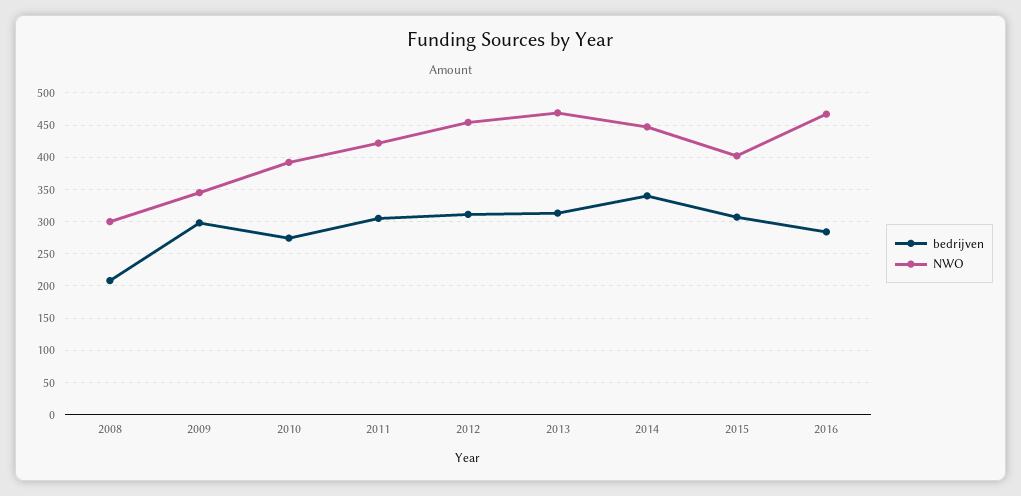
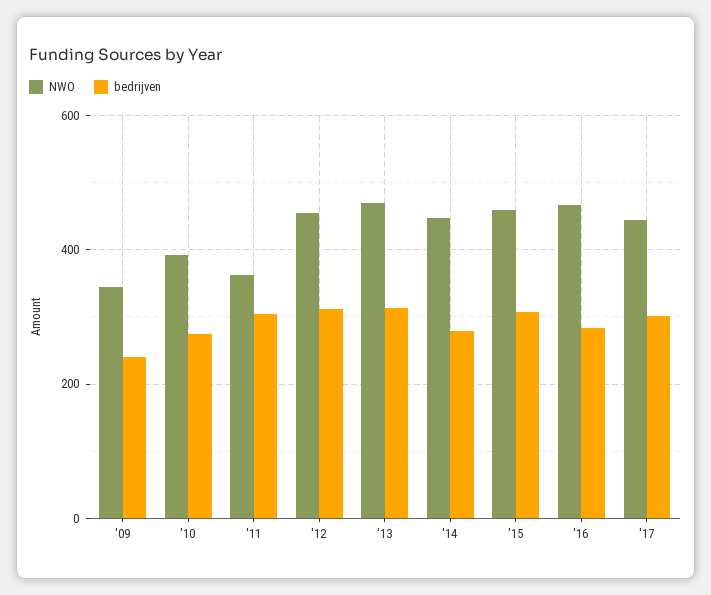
bedrijven, 2008: 210 -> none
NWO, 2008: 300 -> none
bedrijven, 2009: 300 -> 240
NWO, 2011: 420 -> 360
bedrijven, 2014: 340 -> 280
NWO, 2015: 400 -> 460
NWO, '17: none -> 440
bedrijven, '17: none -> 300

